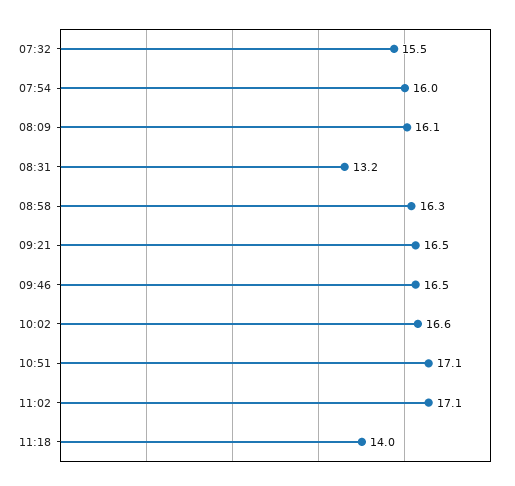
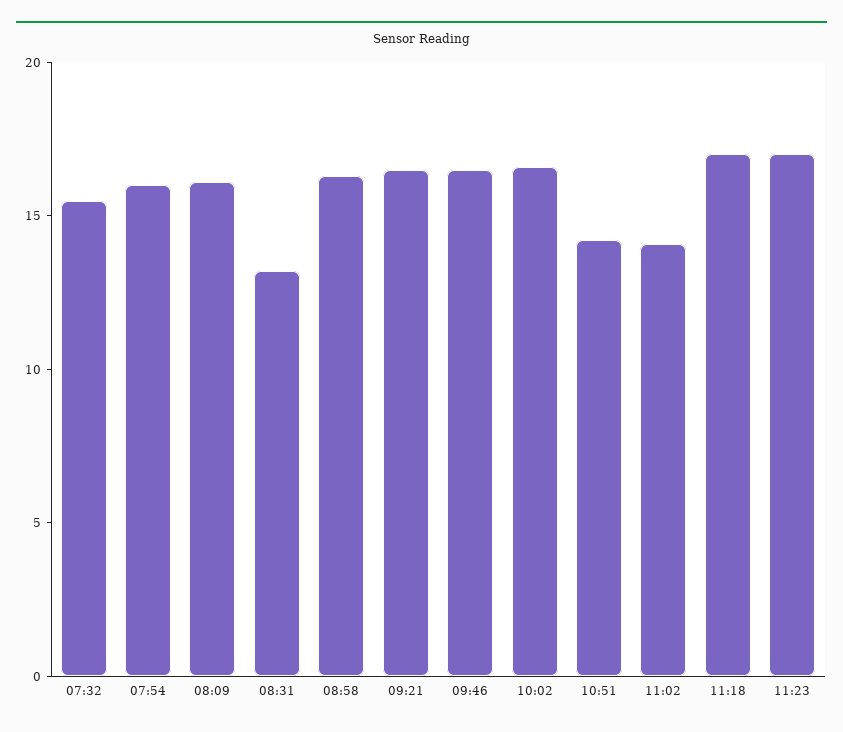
10:51: 17.1 -> 14
11:02: 17.1 -> 14
11:18: 14 -> 17
11:23: none -> 17

